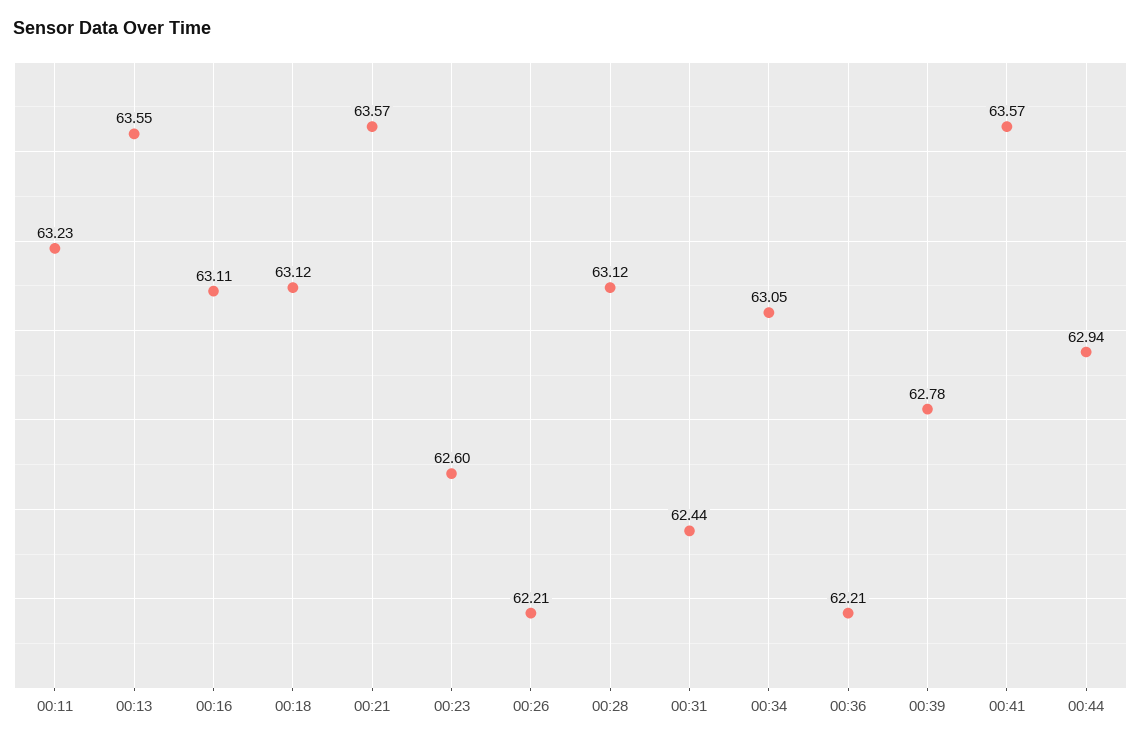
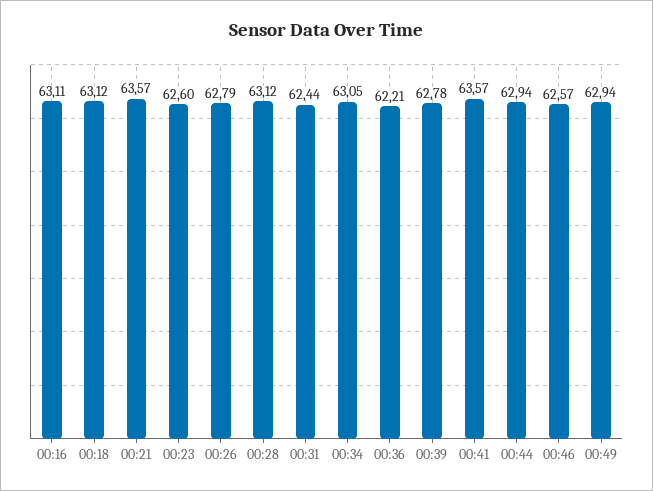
00:11: 63.23 -> none
00:13: 63.55 -> none
00:26: 62.21 -> 62.79
00:46: none -> 62.57
00:49: none -> 62.94

